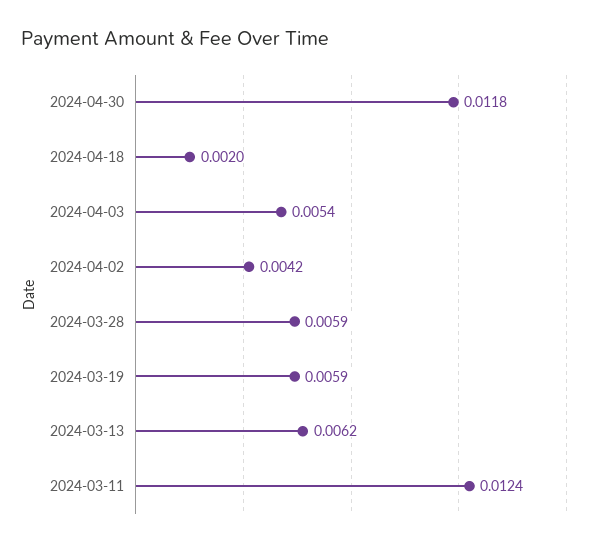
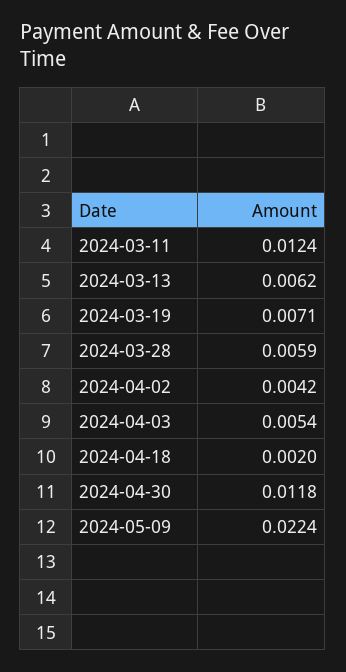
2024-03-19: 0.0059 -> 0.0071
2024-05-09: none -> 0.0224

